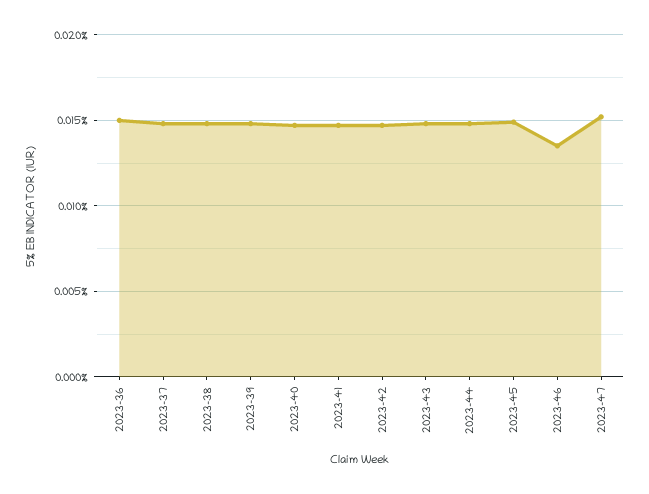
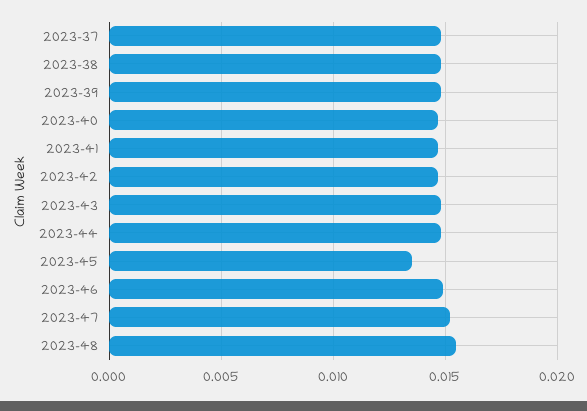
2023-36: 0.015 -> none
2023-45: 0.015 -> 0.0135
2023-46: 0.0135 -> 0.015
2023-48: none -> 0.0155

